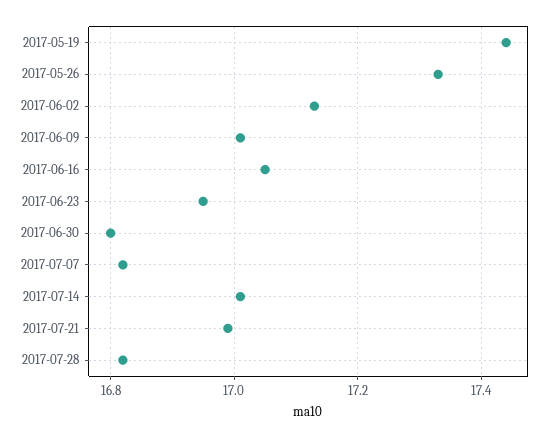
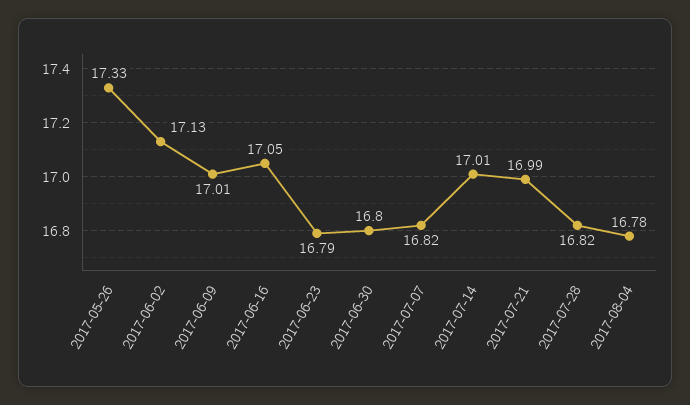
2017-05-19: 17.45 -> none
2017-06-23: 16.95 -> 16.79
2017-08-04: none -> 16.78

